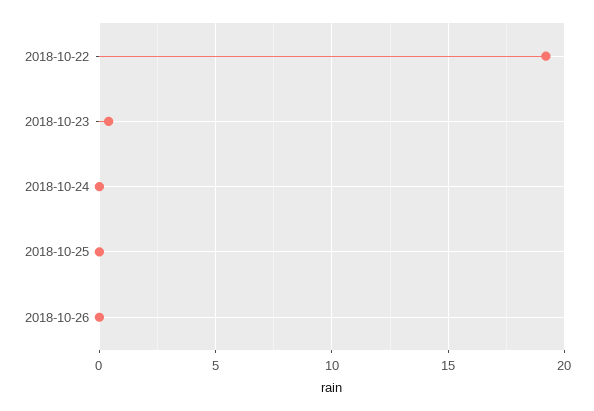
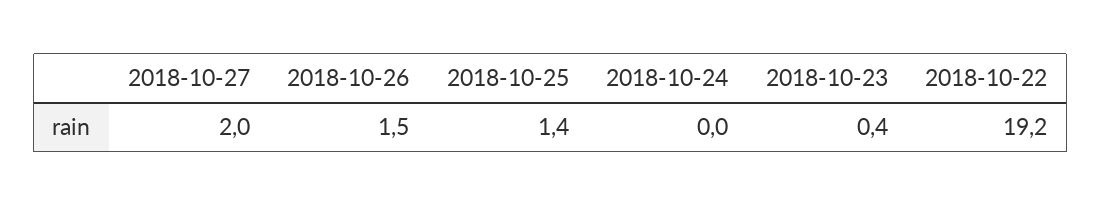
2018-10-25: 0 -> 1.4
2018-10-26: 0 -> 1.5
2018-10-27: none -> 2

